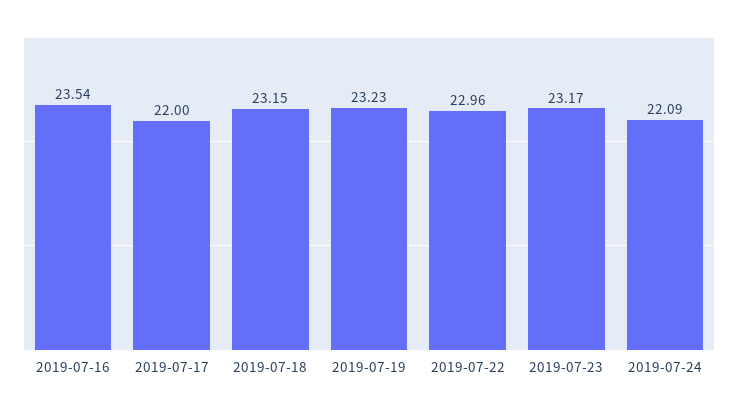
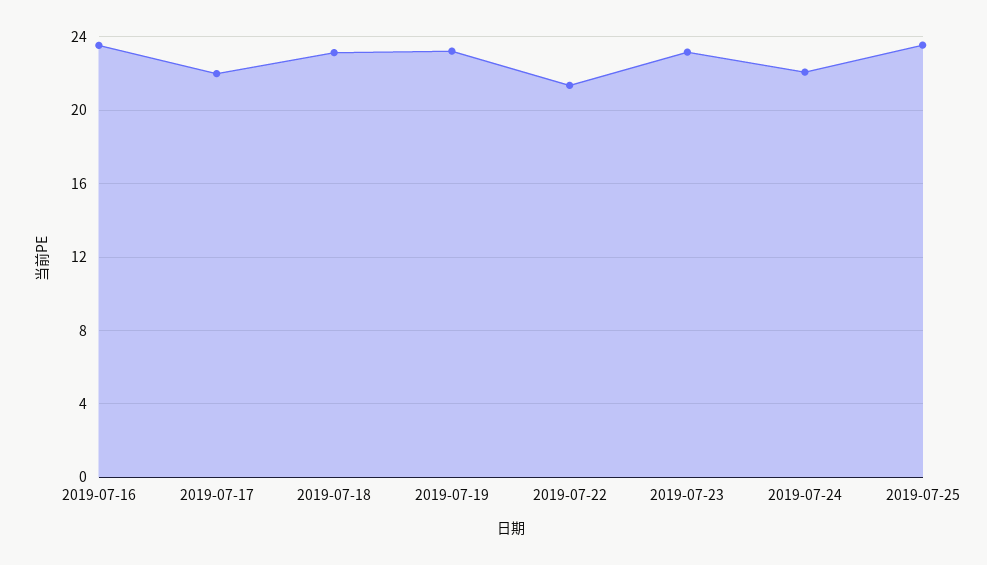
2019-07-22: 22.96 -> 21.5
2019-07-25: none -> 23.5

